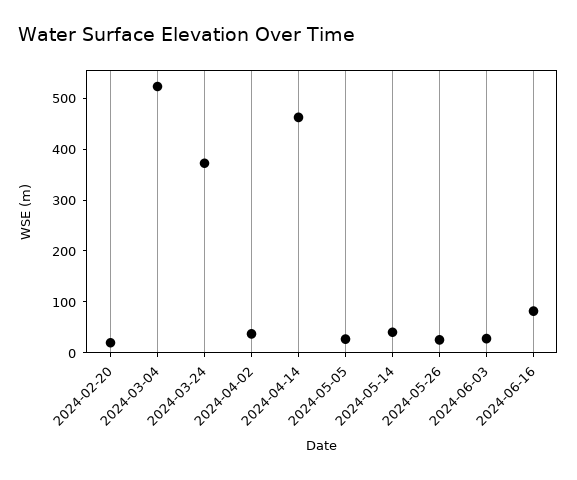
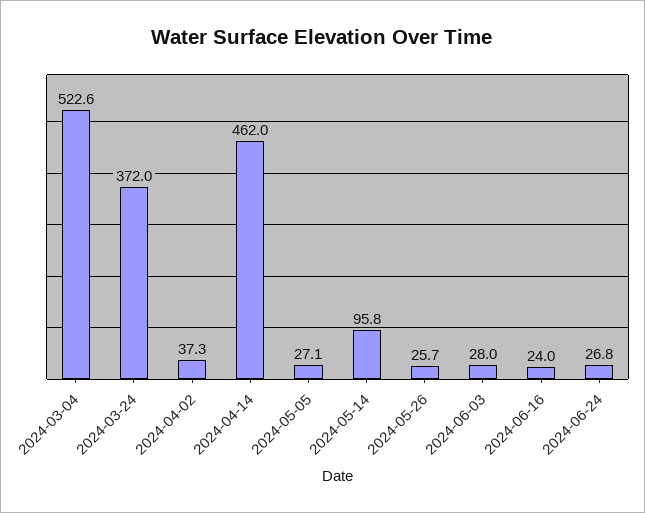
2024-02-20: 20 -> none
2024-05-14: 40 -> 95.8
2024-06-16: 80 -> 24
2024-06-24: none -> 26.8

